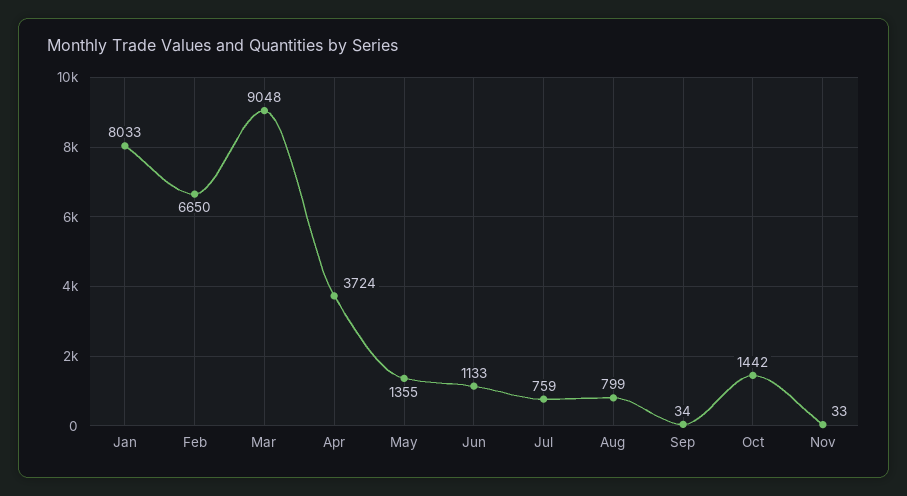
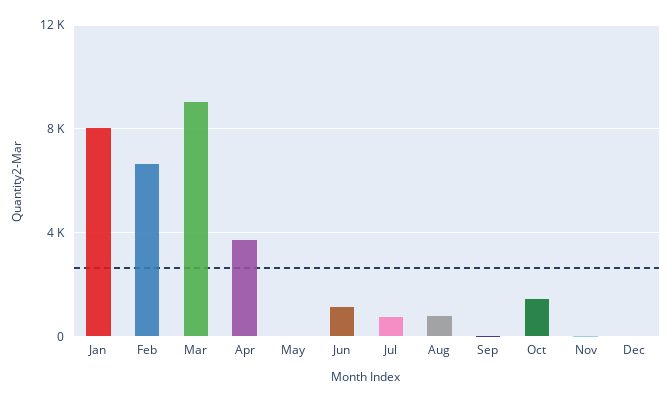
May: 1355 -> 0
Dec: none -> 0

